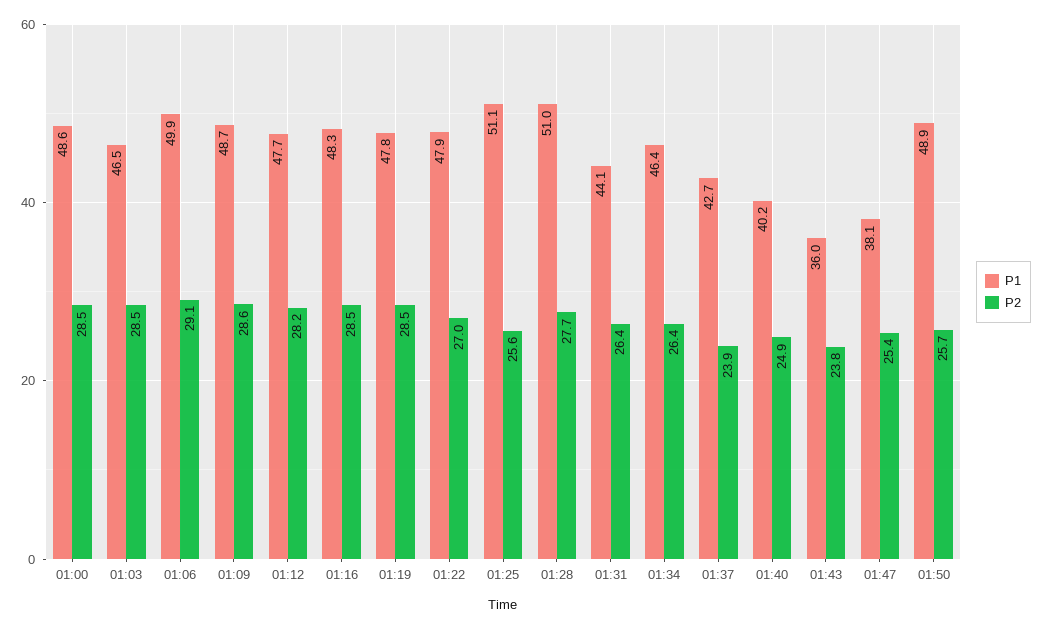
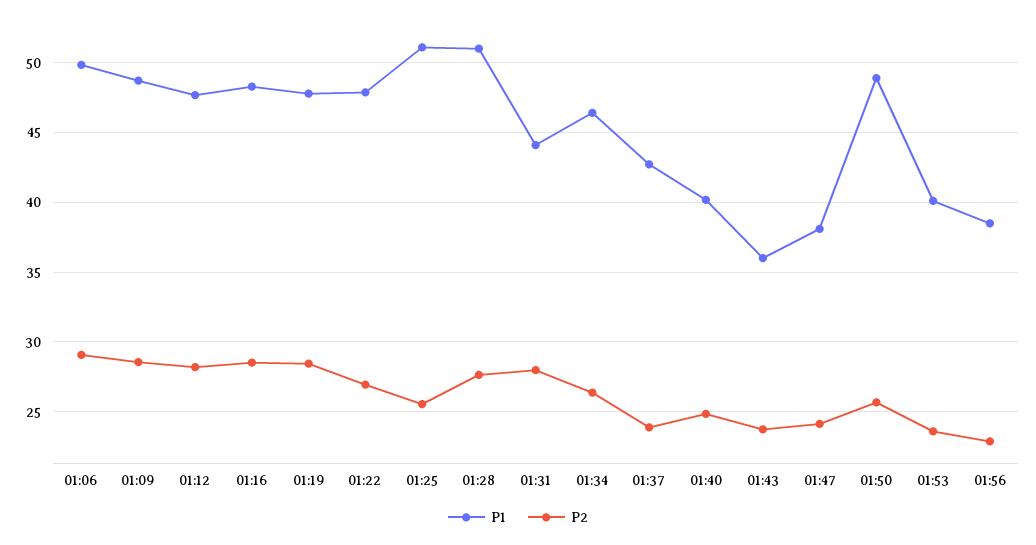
P1, 01:00: 48.6 -> none
P2, 01:00: 28.5 -> none
P1, 01:03: 46.5 -> none
P2, 01:03: 28.5 -> none
P2, 01:31: 26.4 -> 28
P2, 01:47: 25.4 -> 24
P1, 01:53: none -> 40
P2, 01:53: none -> 23.5
P1, 01:56: none -> 38.5
P2, 01:56: none -> 23

